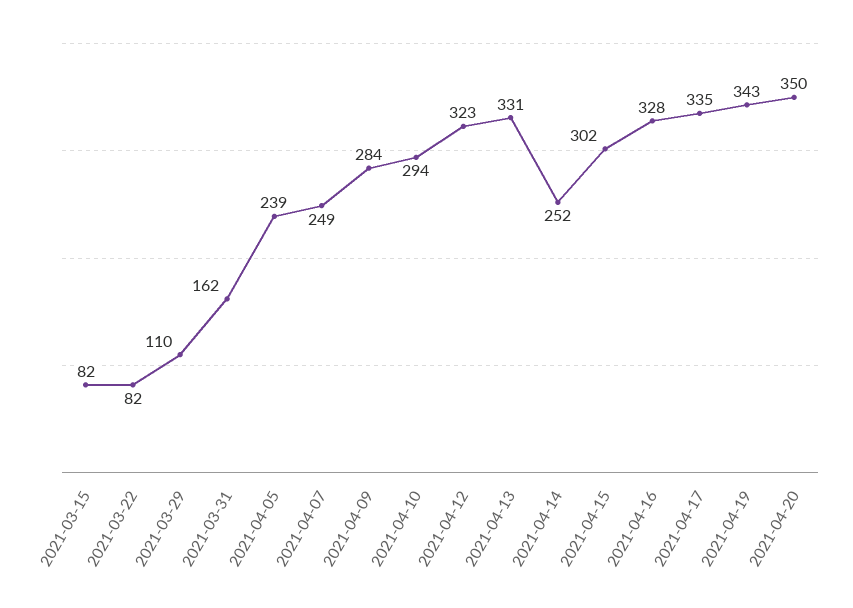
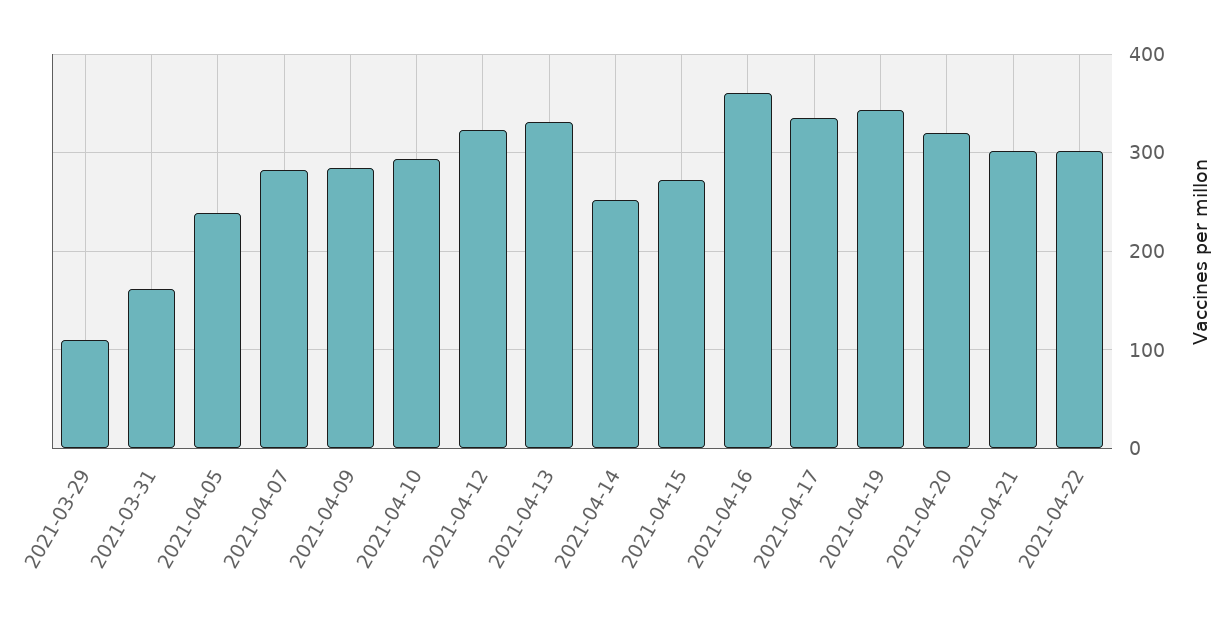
2021-03-15: 82 -> none
2021-03-22: 82 -> none
2021-04-07: 249 -> 280
2021-04-15: 302 -> 270
2021-04-16: 328 -> 360
2021-04-20: 350 -> 320
2021-04-21: none -> 300
2021-04-22: none -> 300

